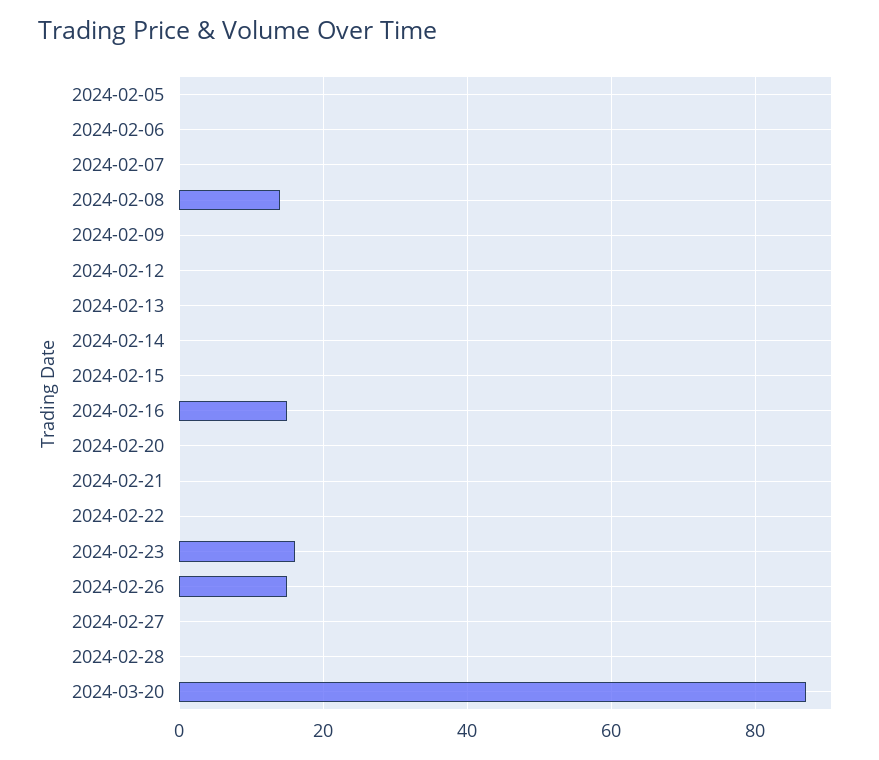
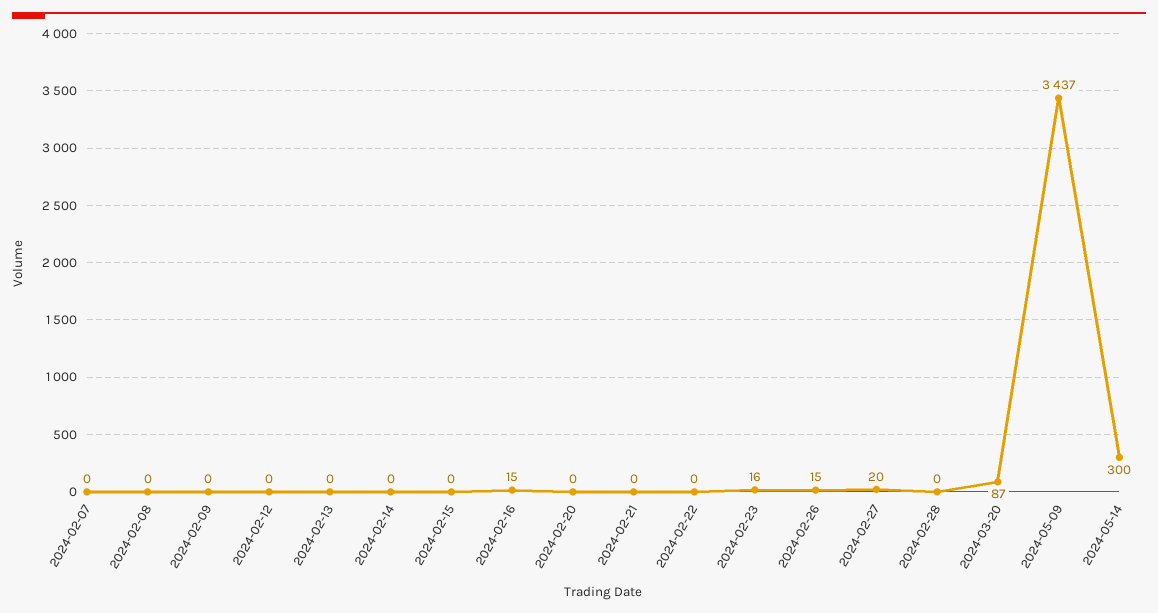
2024-02-05: 0 -> none
2024-02-06: 0 -> none
2024-02-08: 15 -> 0
2024-02-27: 0 -> 20
2024-05-09: none -> 3437
2024-05-14: none -> 300

